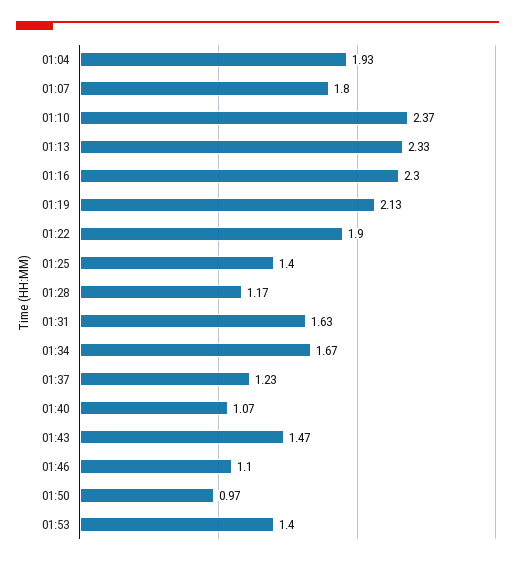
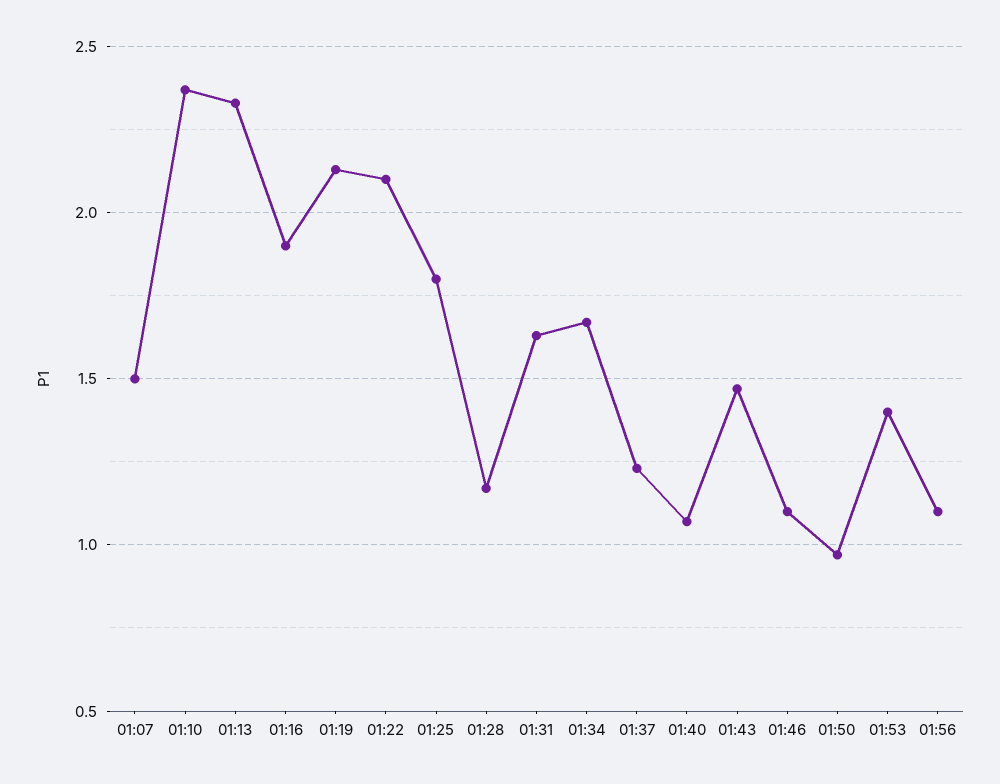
01:04: 1.93 -> none
01:07: 1.8 -> 1.5
01:16: 2.3 -> 1.9
01:22: 1.9 -> 2.1
01:25: 1.4 -> 1.8
01:56: none -> 1.1

